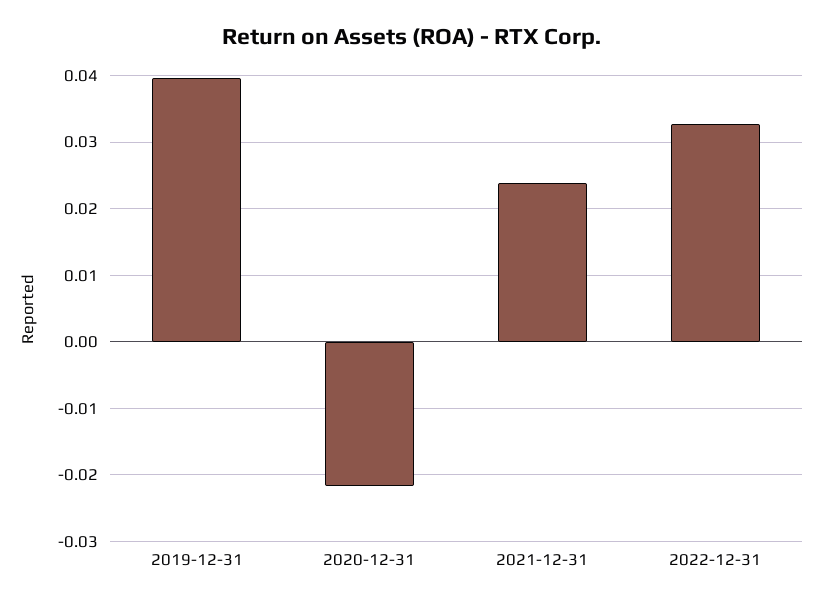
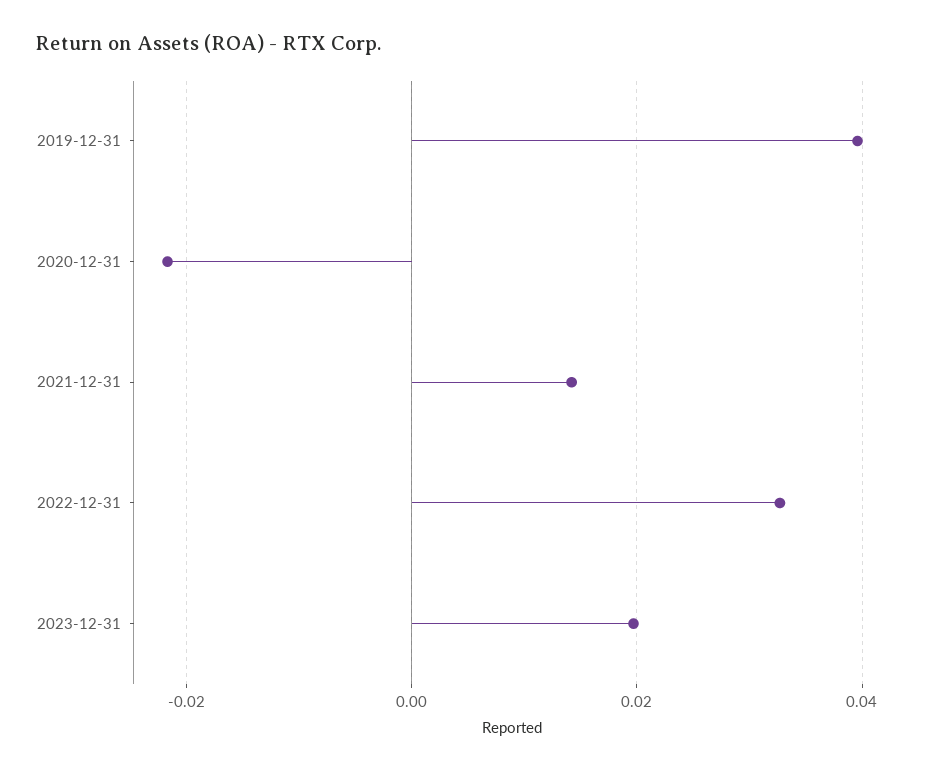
2021-12-31: 0.024 -> 0.014
2023-12-31: none -> 0.02

